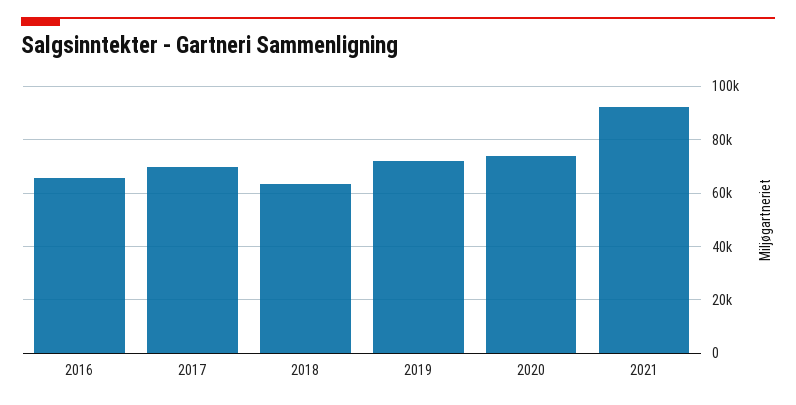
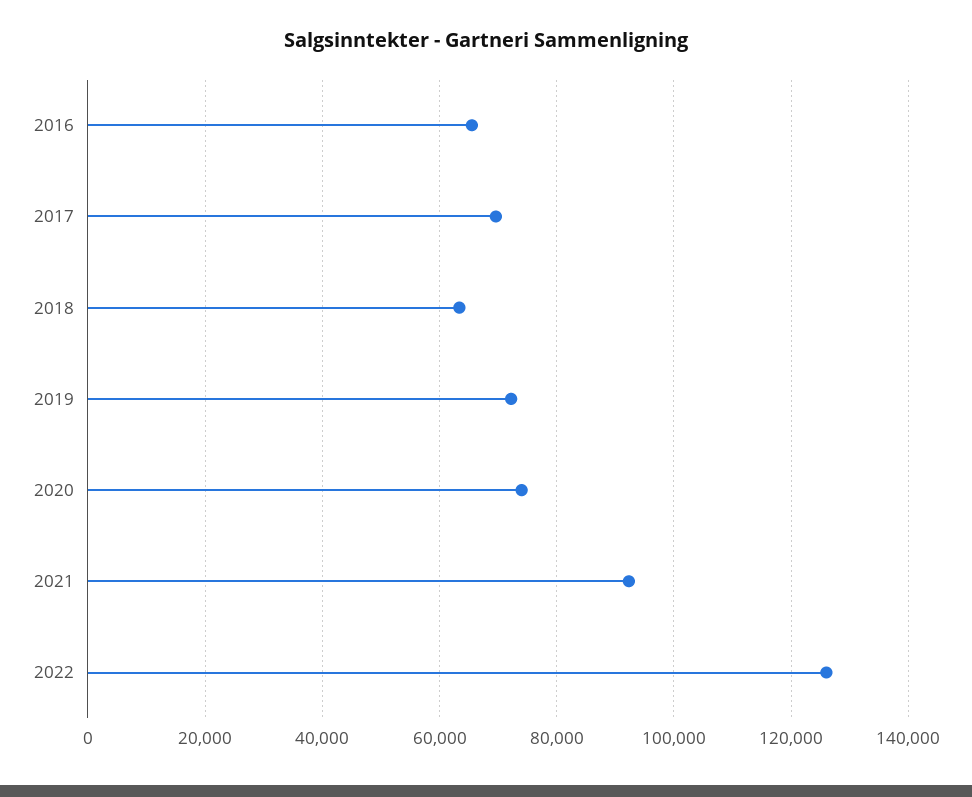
2022: none -> 126000

